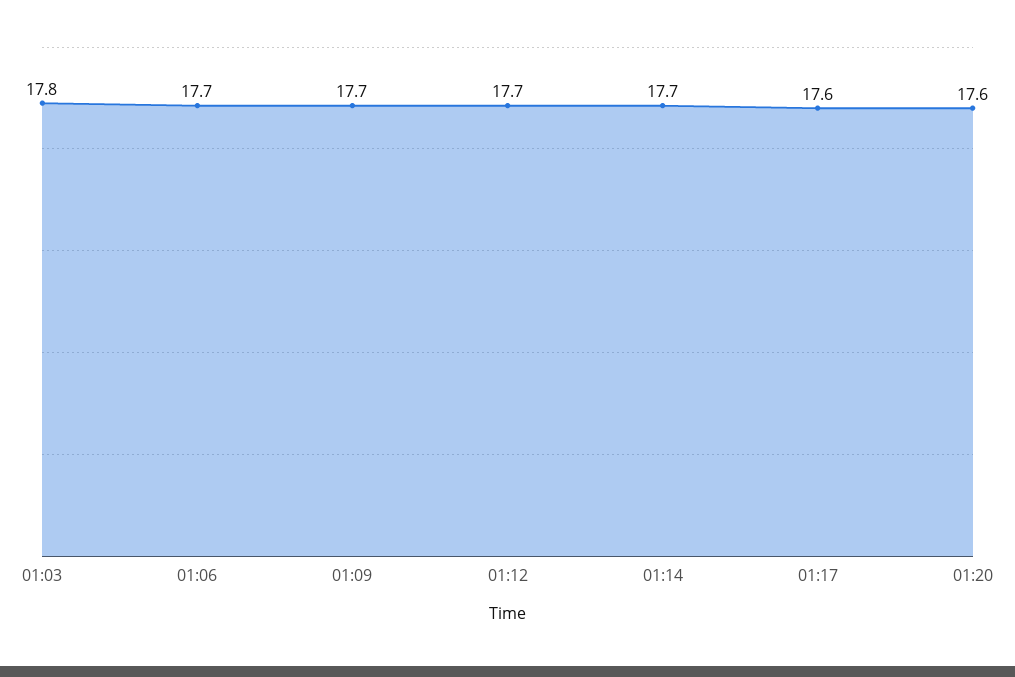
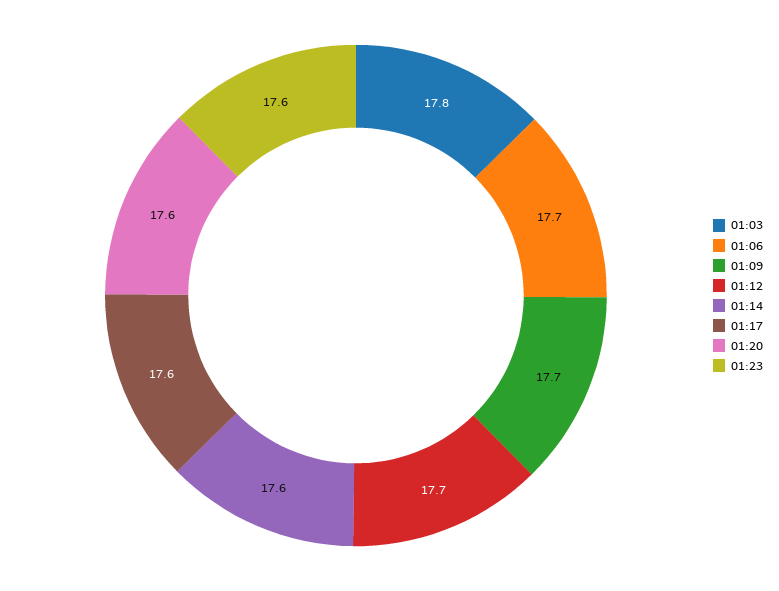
01:14: 17.7 -> 17.6
01:23: none -> 17.6

